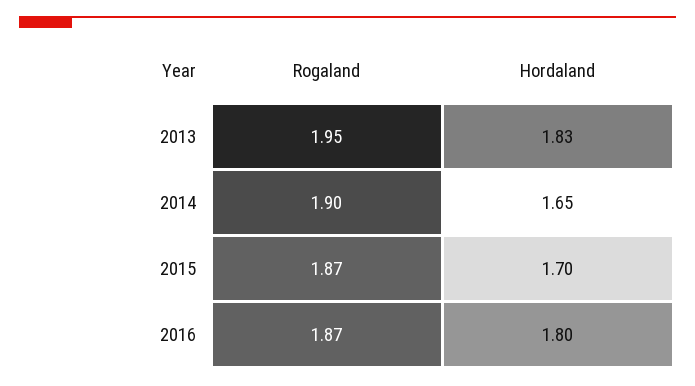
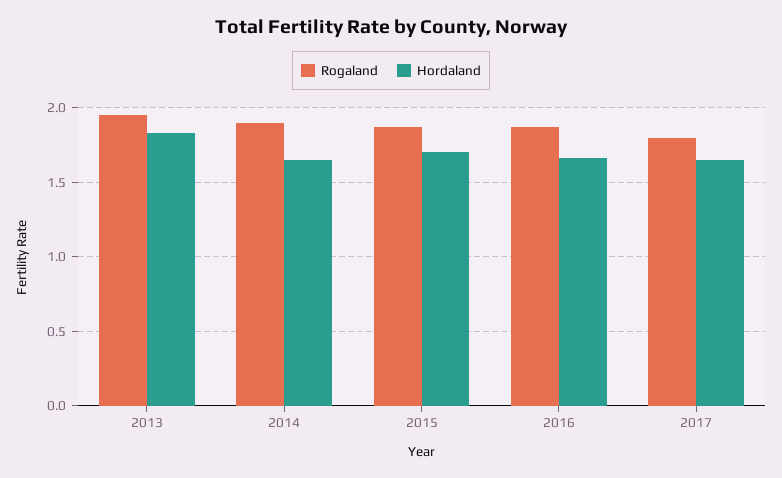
Hordaland, 2016: 1.8 -> 1.65
Rogaland, 2017: none -> 1.8
Hordaland, 2017: none -> 1.65

